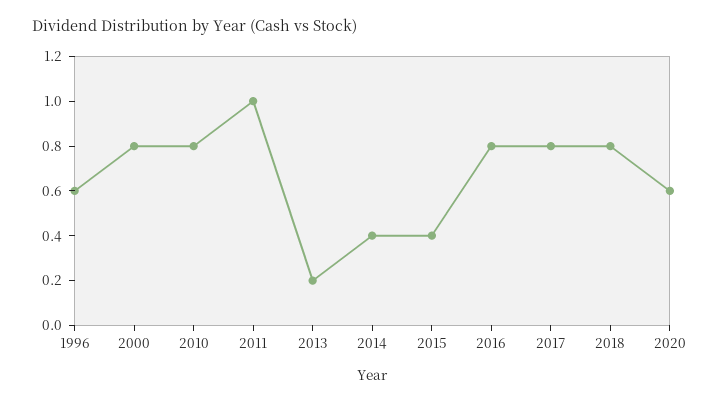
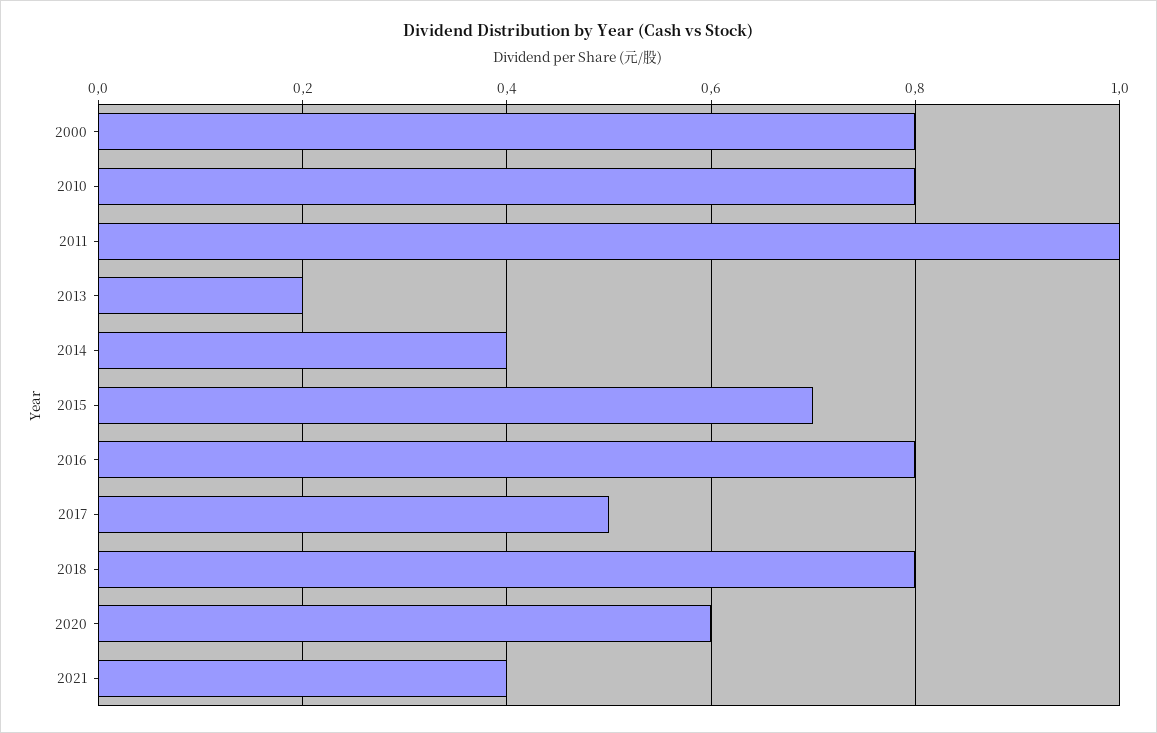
1996: 0.6 -> none
2015: 0.4 -> 0.7
2017: 0.8 -> 0.5
2021: none -> 0.4

